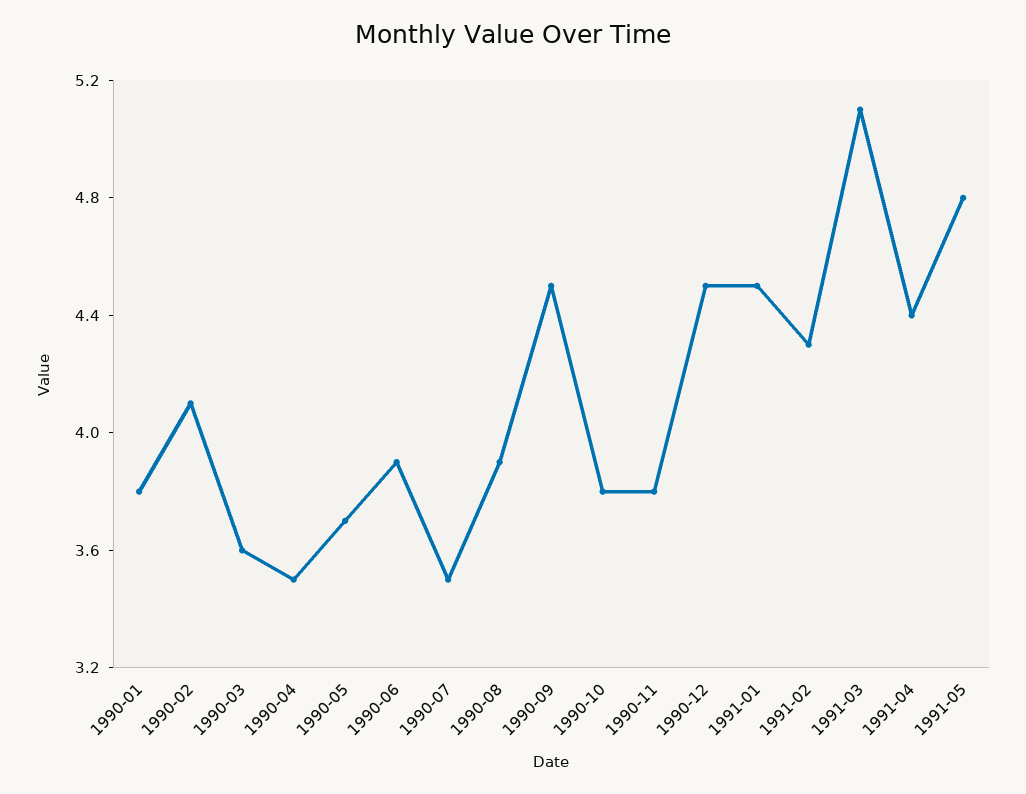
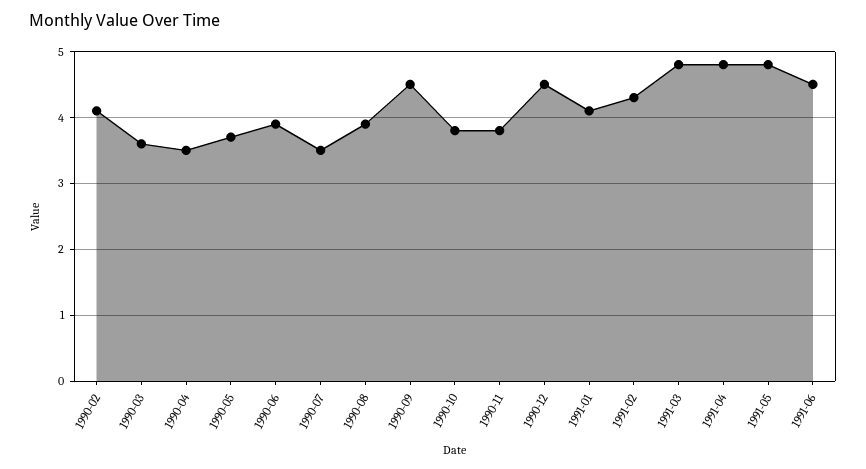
1990-01: 3.8 -> none
1991-01: 4.5 -> 4.1
1991-03: 5.1 -> 4.8
1991-04: 4.4 -> 4.8
1991-06: none -> 4.5

